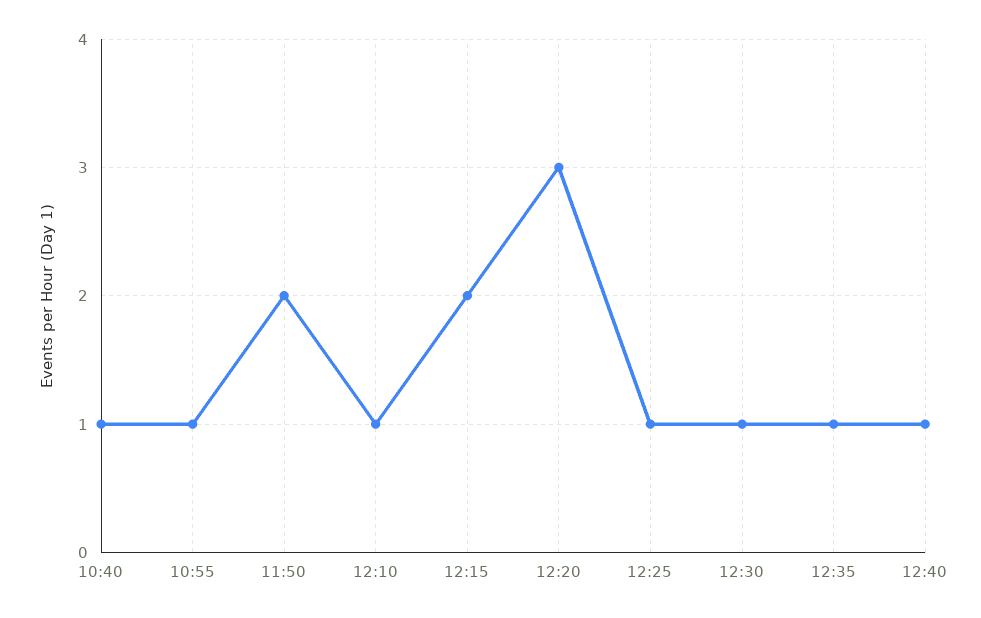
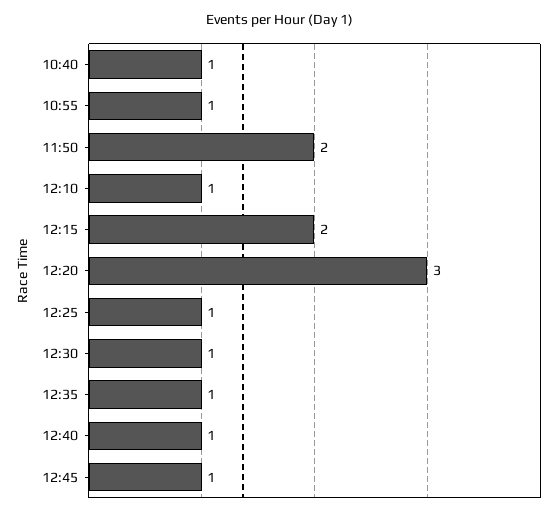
12:45: none -> 1

